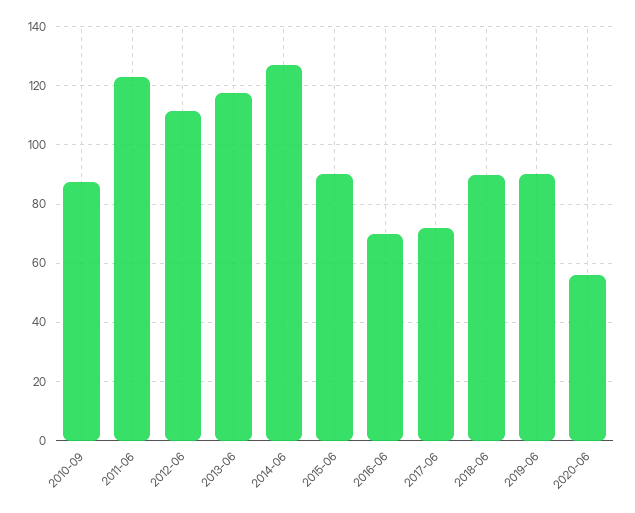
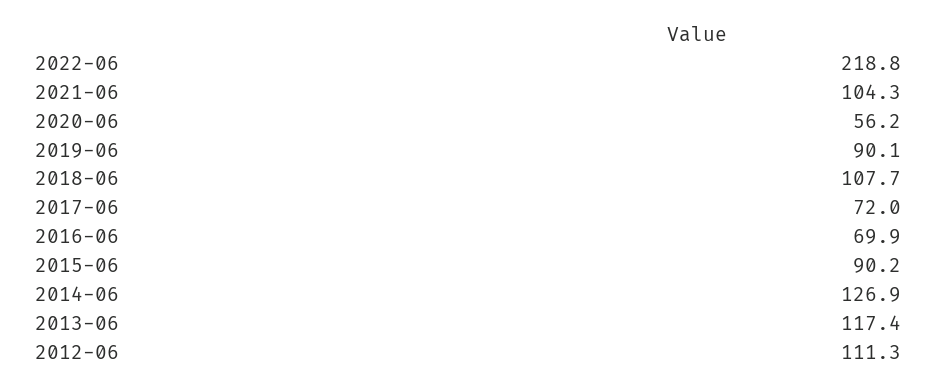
2010-09: 87.5 -> none
2011-06: 122.5 -> none
2018-06: 90 -> 107.7
2022-06: none -> 218.8
2021-06: none -> 104.3

